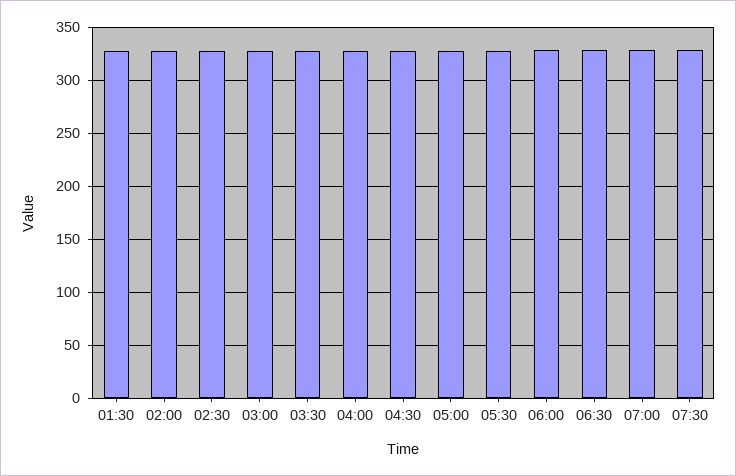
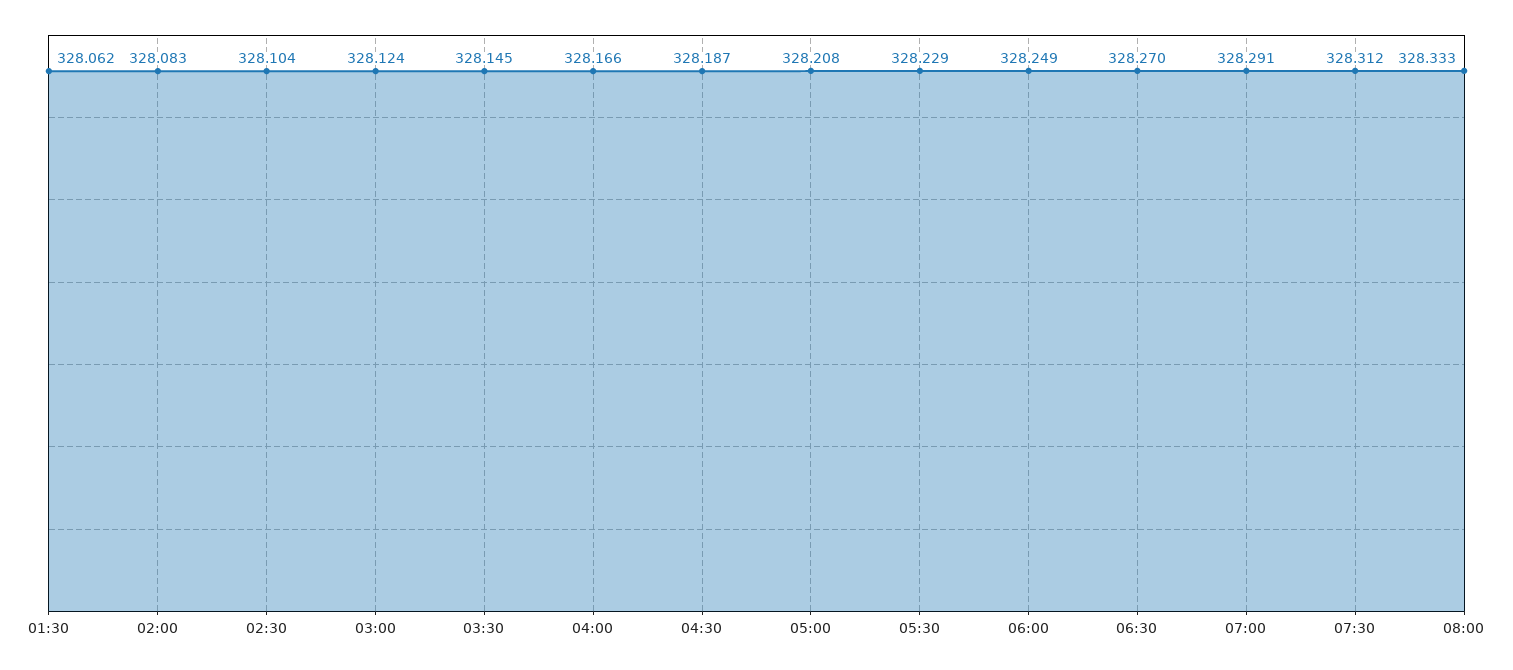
08:00: none -> 328.333

